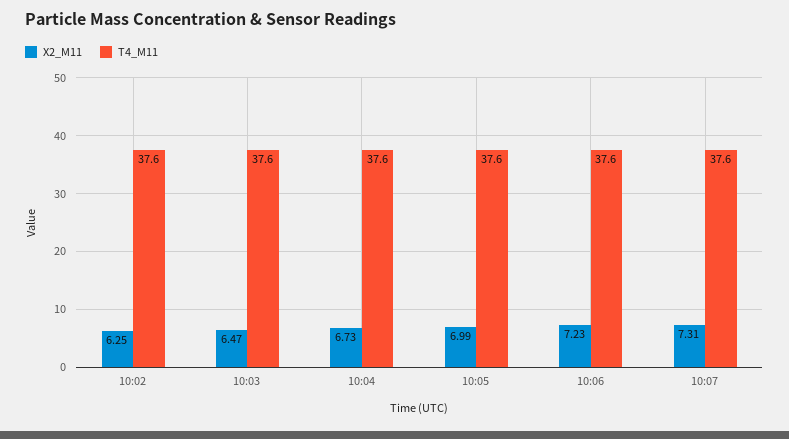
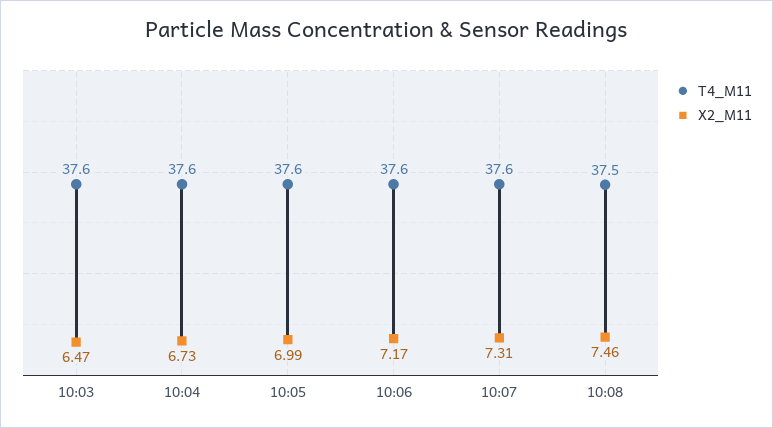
X2_M11, 10:02: 6.25 -> none
T4_M11, 10:02: 37.6 -> none
X2_M11, 10:06: 7.23 -> 7.17
T4_M11, 10:08: none -> 37.5
X2_M11, 10:08: none -> 7.46

